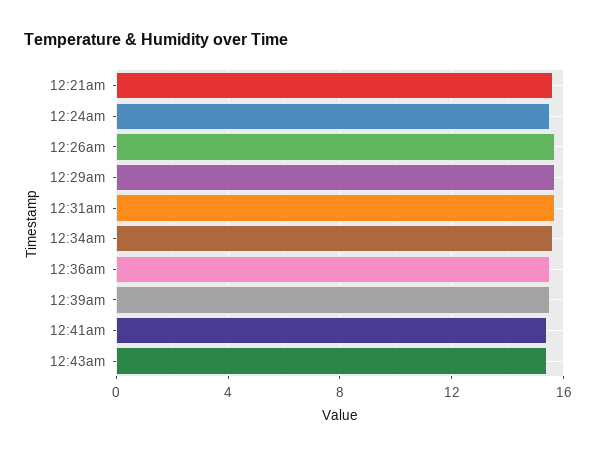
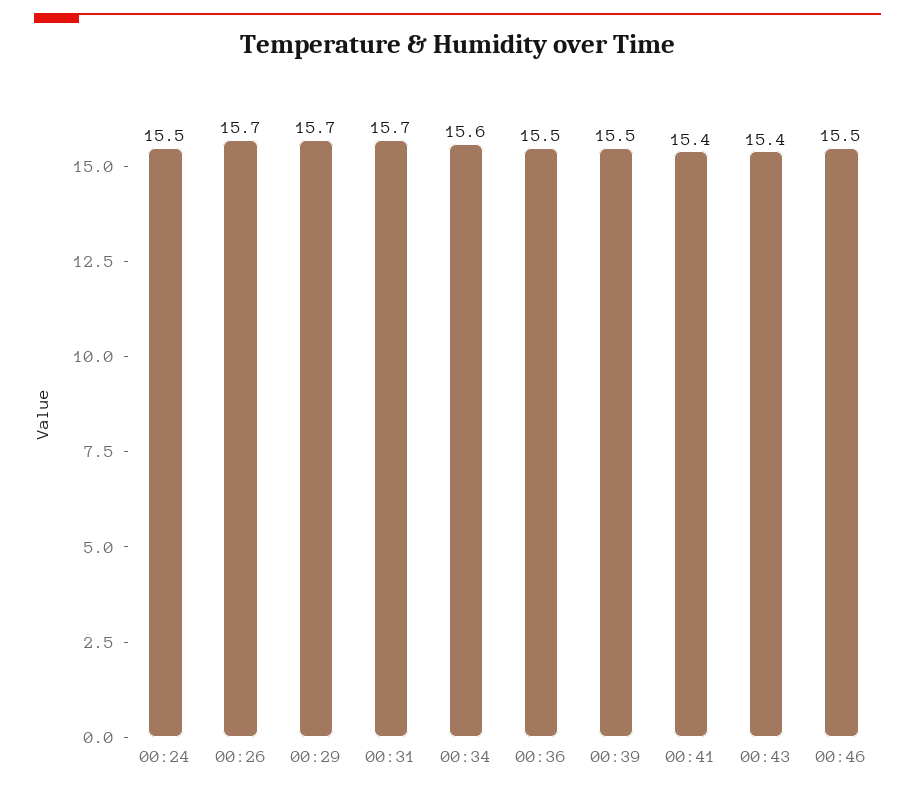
12:21am: 15.5 -> none
00:46: none -> 15.5

